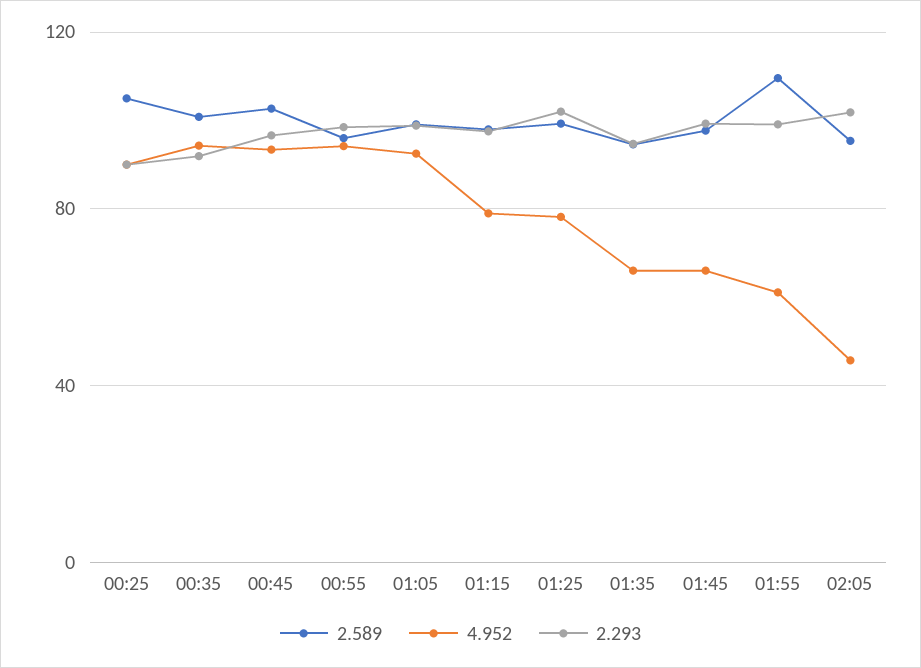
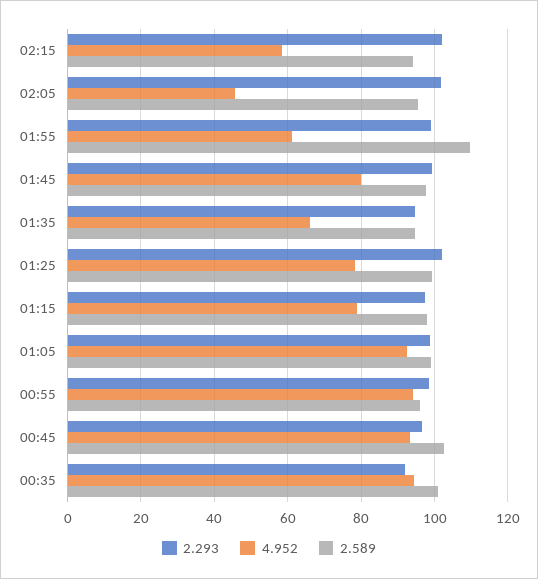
2.589, 00:25: 105 -> none
4.952, 00:25: 90 -> none
2.293, 00:25: 90 -> none
4.952, 01:45: 65 -> 80
2.293, 02:15: none -> 102
4.952, 02:15: none -> 58
2.589, 02:15: none -> 94

